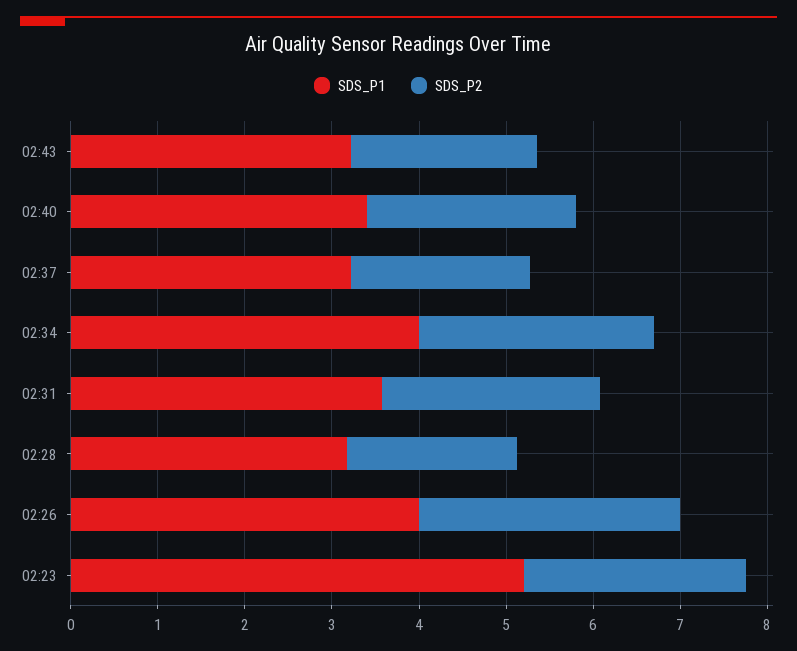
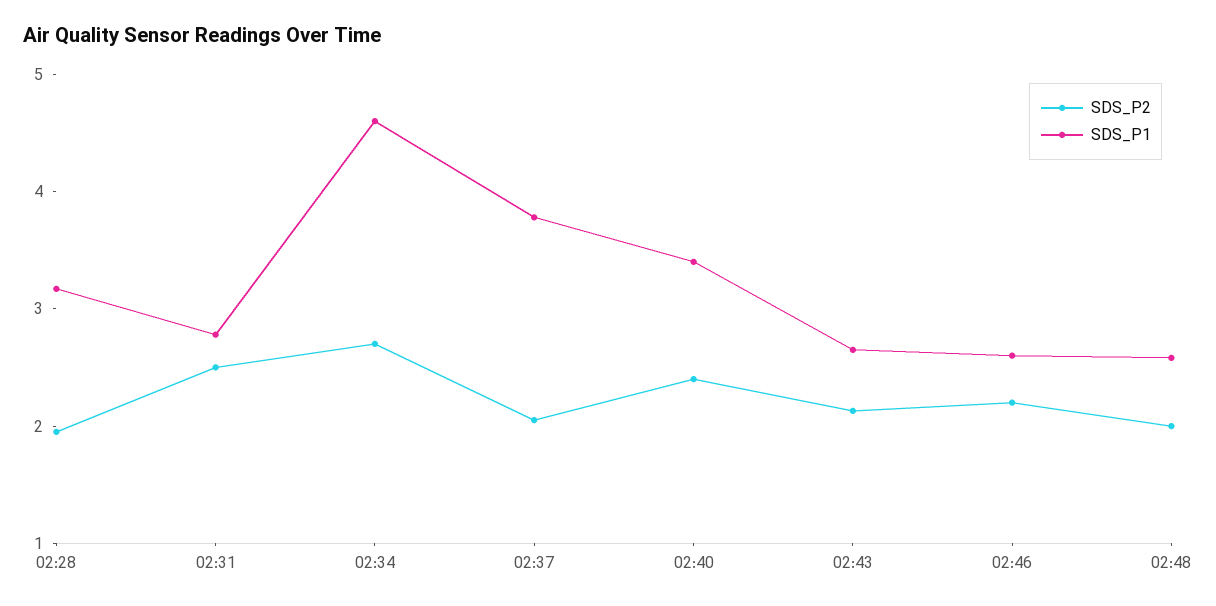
SDS_P1, 02:43: 3.2 -> 2.6
SDS_P1, 02:37: 3.2 -> 3.8
SDS_P1, 02:34: 4 -> 4.6
SDS_P1, 02:31: 3.6 -> 2.8
SDS_P1, 02:26: 4 -> none
SDS_P2, 02:26: 3 -> none
SDS_P1, 02:23: 5.2 -> none
SDS_P2, 02:23: 2.6 -> none
SDS_P2, 02:46: none -> 2.2
SDS_P1, 02:46: none -> 2.6
SDS_P2, 02:48: none -> 2
SDS_P1, 02:48: none -> 2.6

